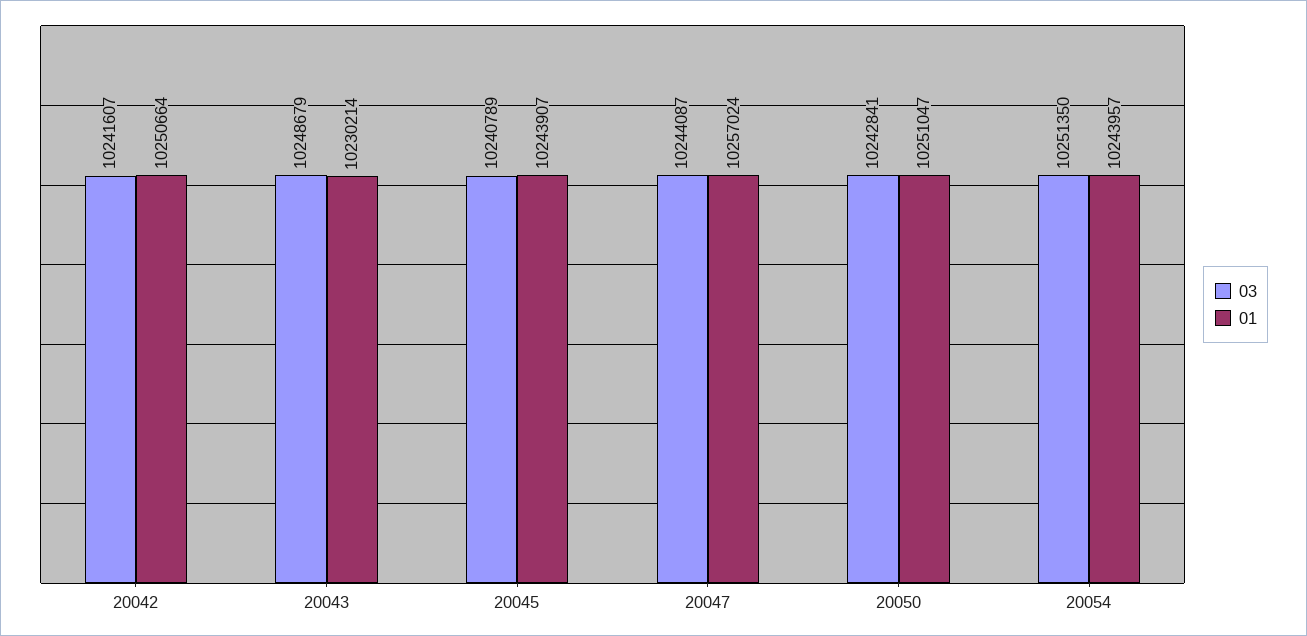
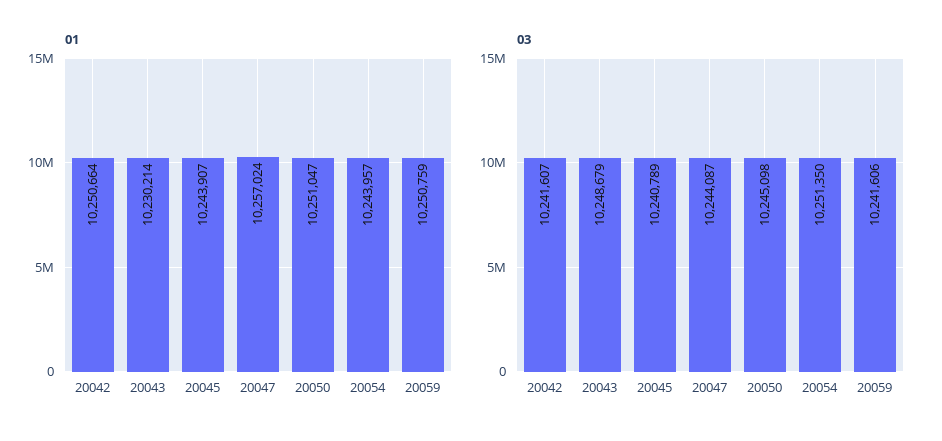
03, 20050: 10242841 -> 10245098
01, 20059: none -> 10250759
03, 20059: none -> 10241606

